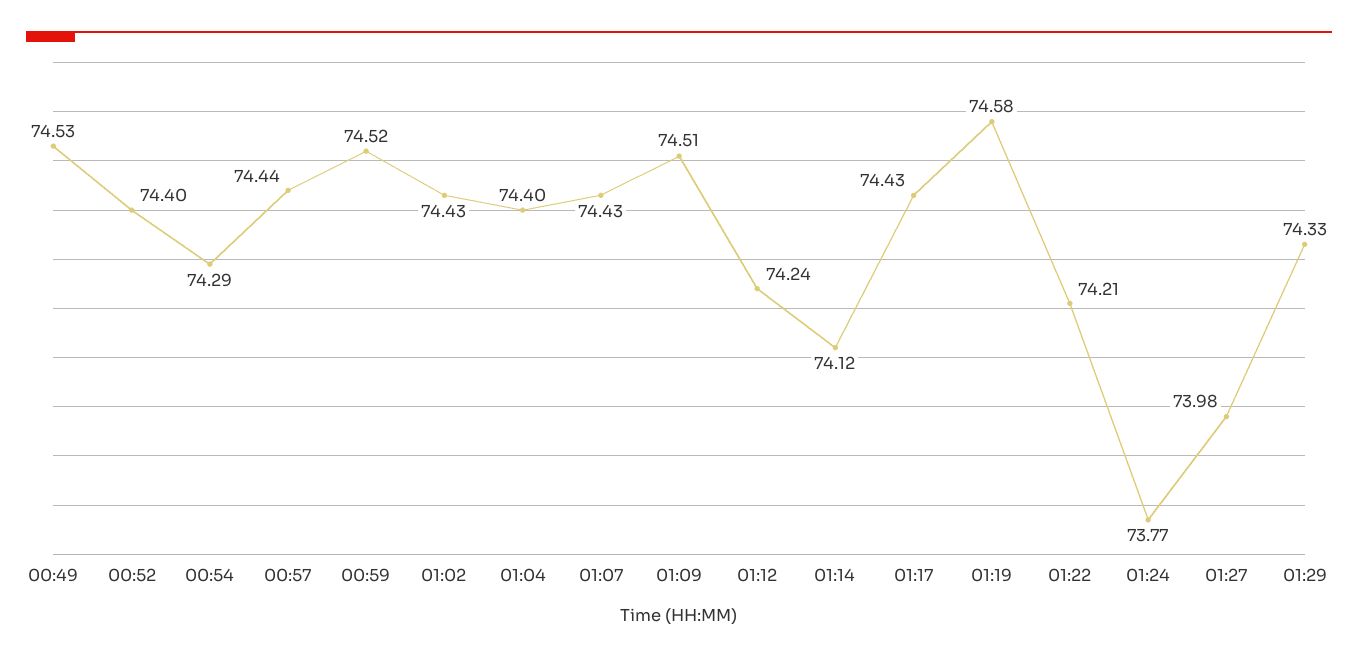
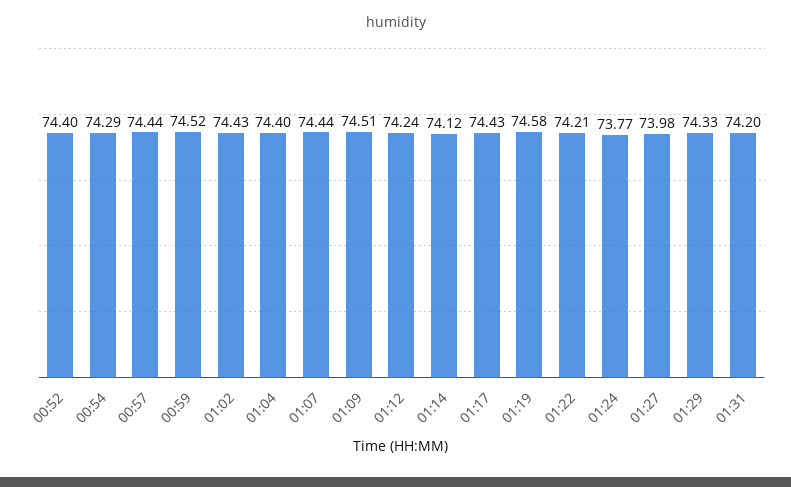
00:49: 74.53 -> none
01:07: 74.43 -> 74.44
01:31: none -> 74.2

